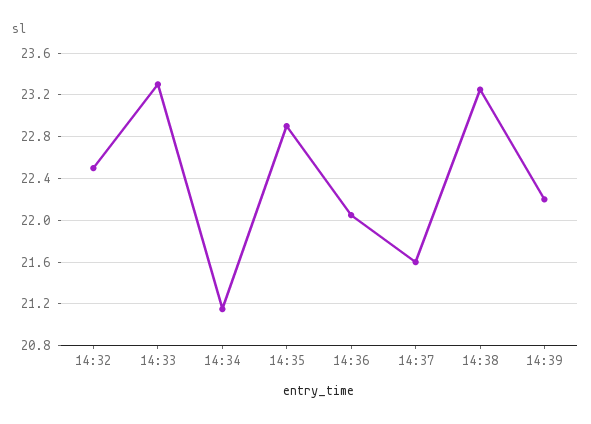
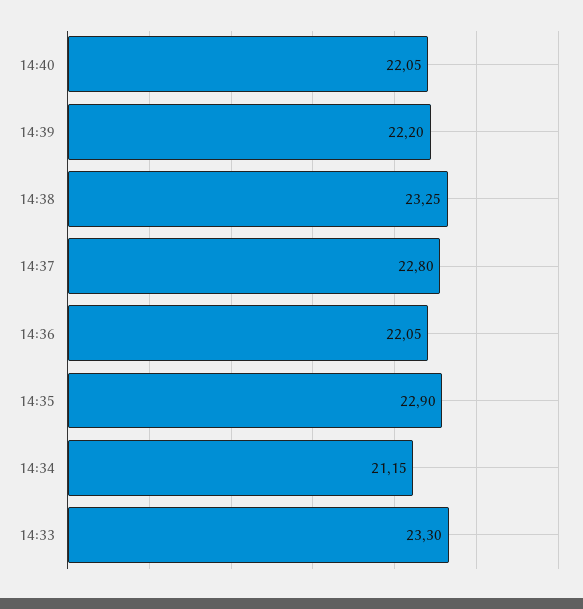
14:32: 22.5 -> none
14:37: 21.6 -> 22.8
14:40: none -> 22.05

